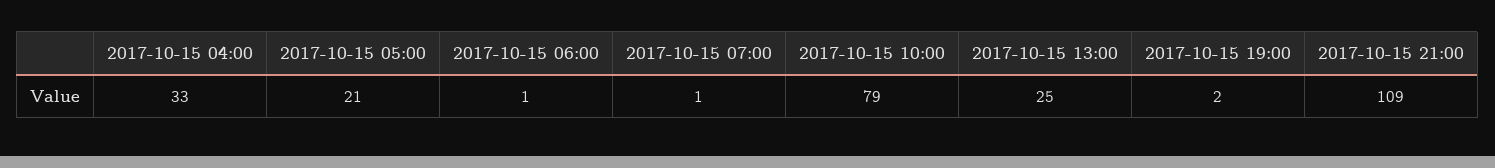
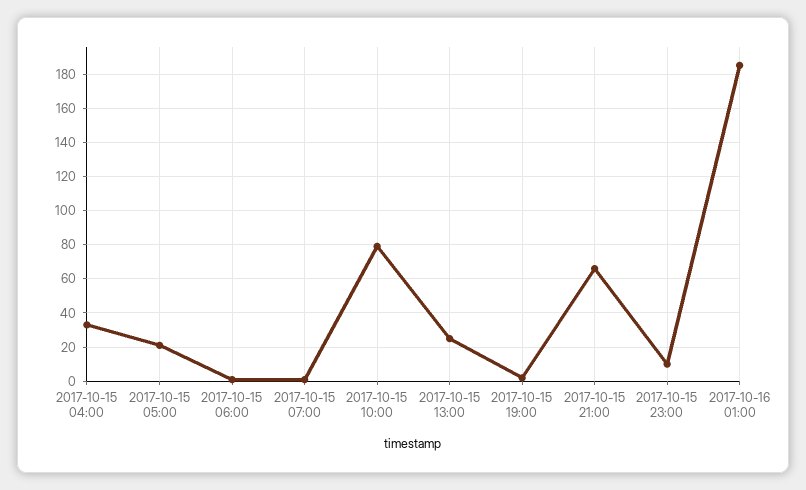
2017-10-15 21:00: 109 -> 65
2017-10-15 23:00: none -> 10
2017-10-16 01:00: none -> 185

